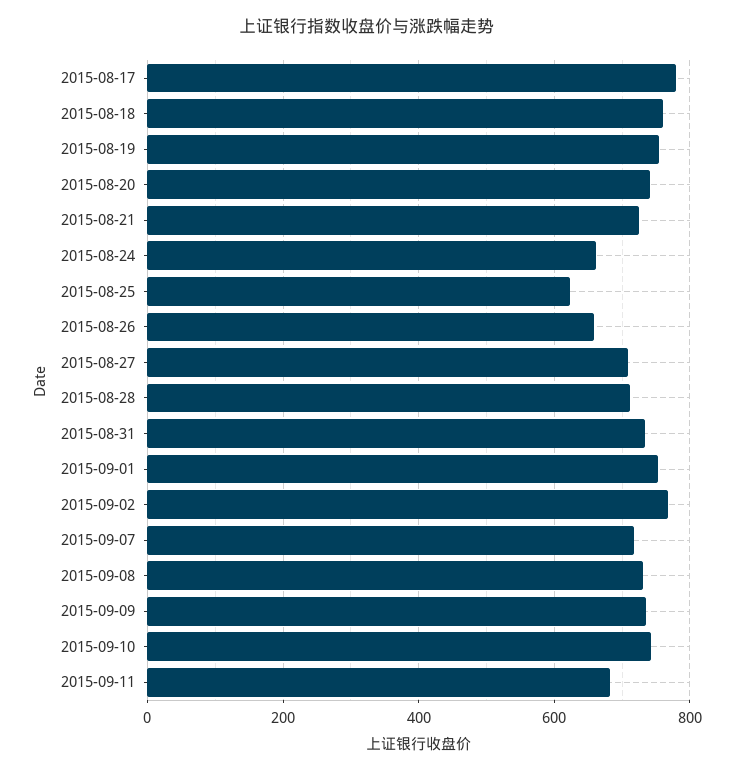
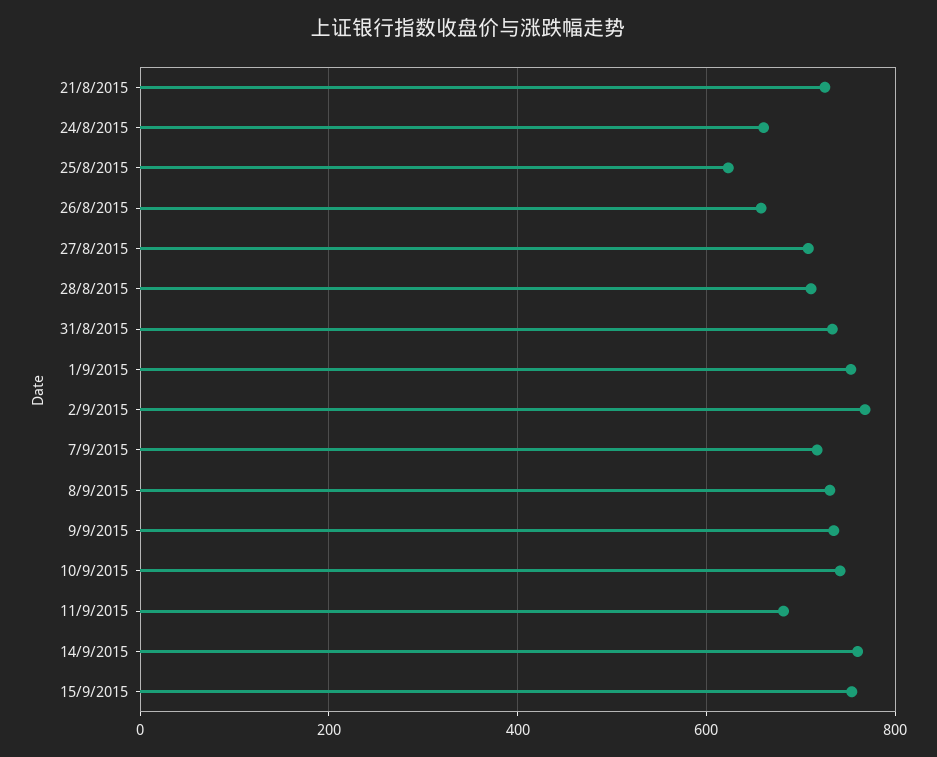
2015-08-17: 780 -> none
2015-08-18: 760 -> none
2015-08-19: 760 -> none
2015-08-20: 740 -> none
14/9/2015: none -> 760
15/9/2015: none -> 760

